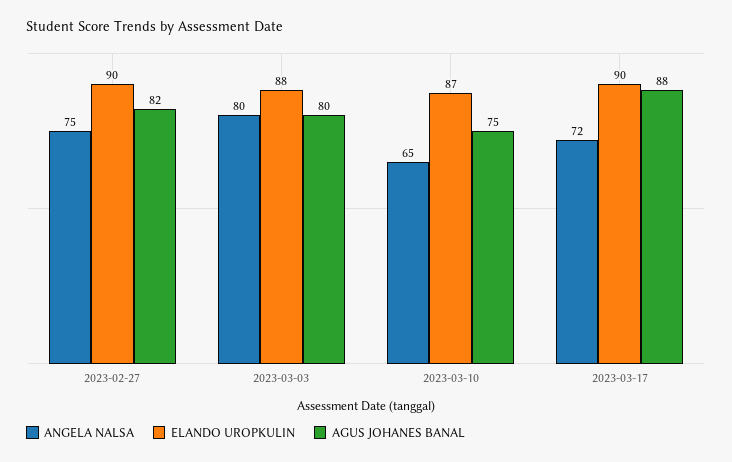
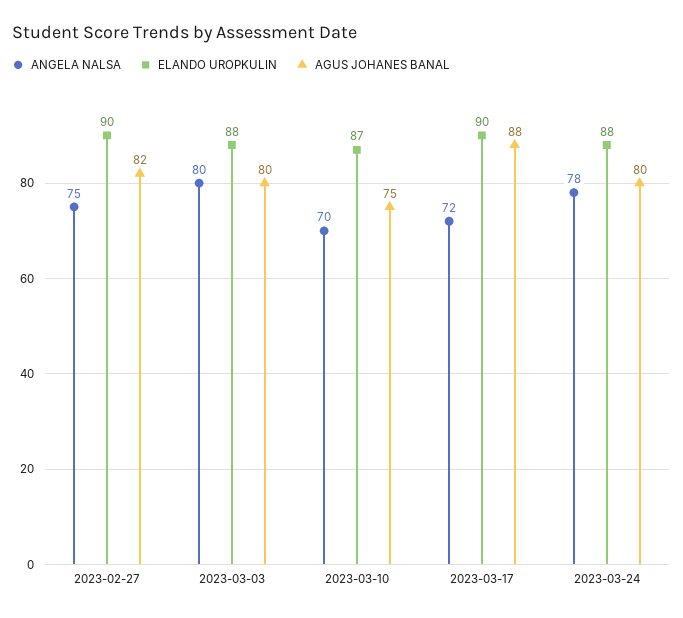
ANGELA NALSA, 2023-03-10: 65 -> 70
ANGELA NALSA, 2023-03-24: none -> 78
ELANDO UROPKULIN, 2023-03-24: none -> 88
AGUS JOHANES BANAL, 2023-03-24: none -> 80

